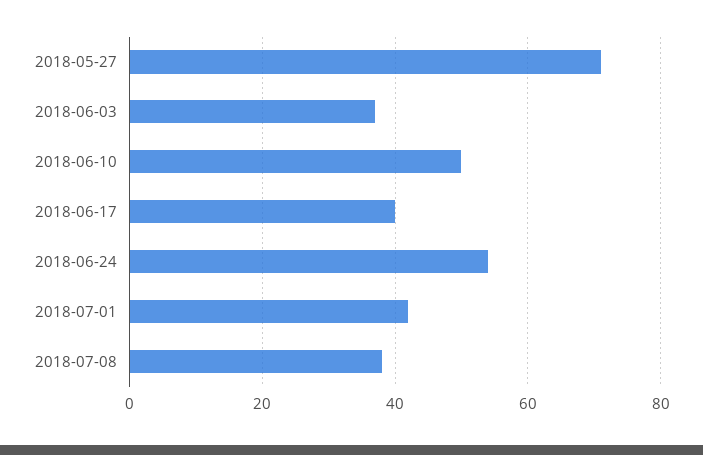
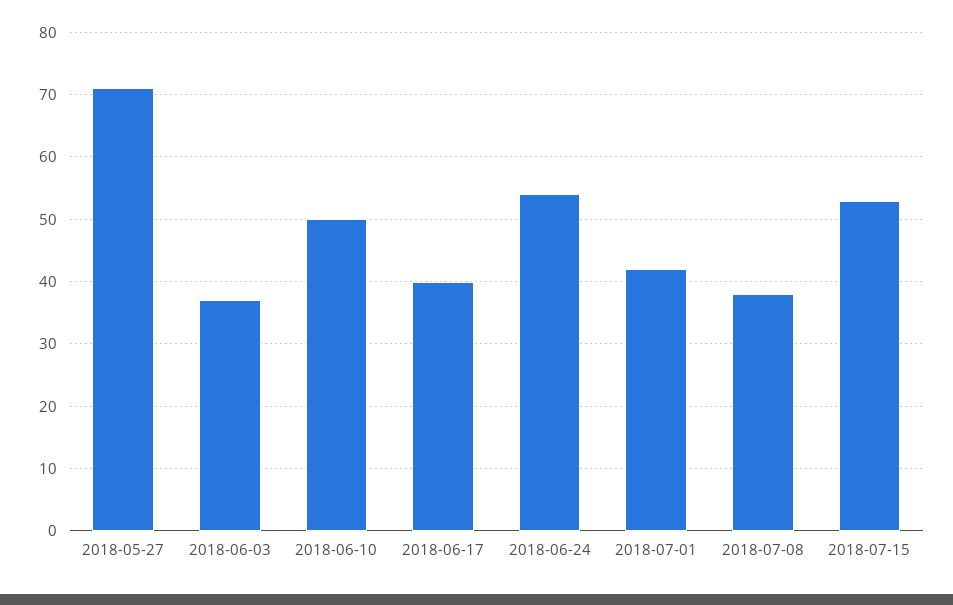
2018-07-15: none -> 53

